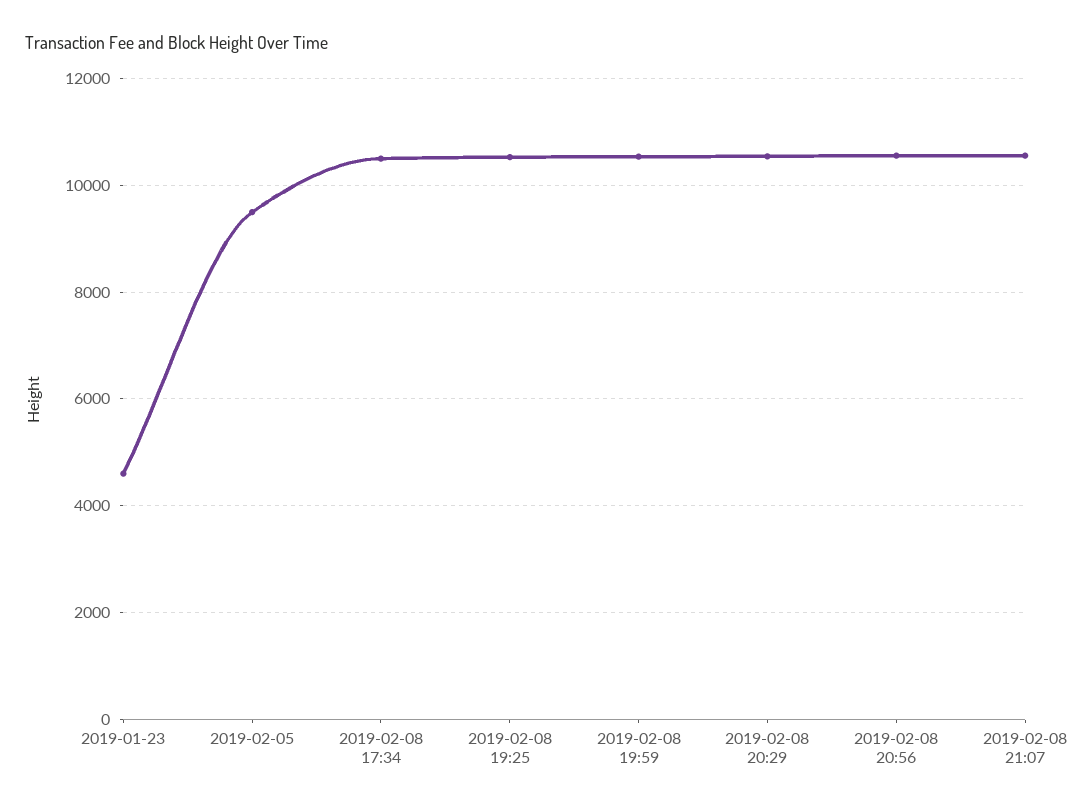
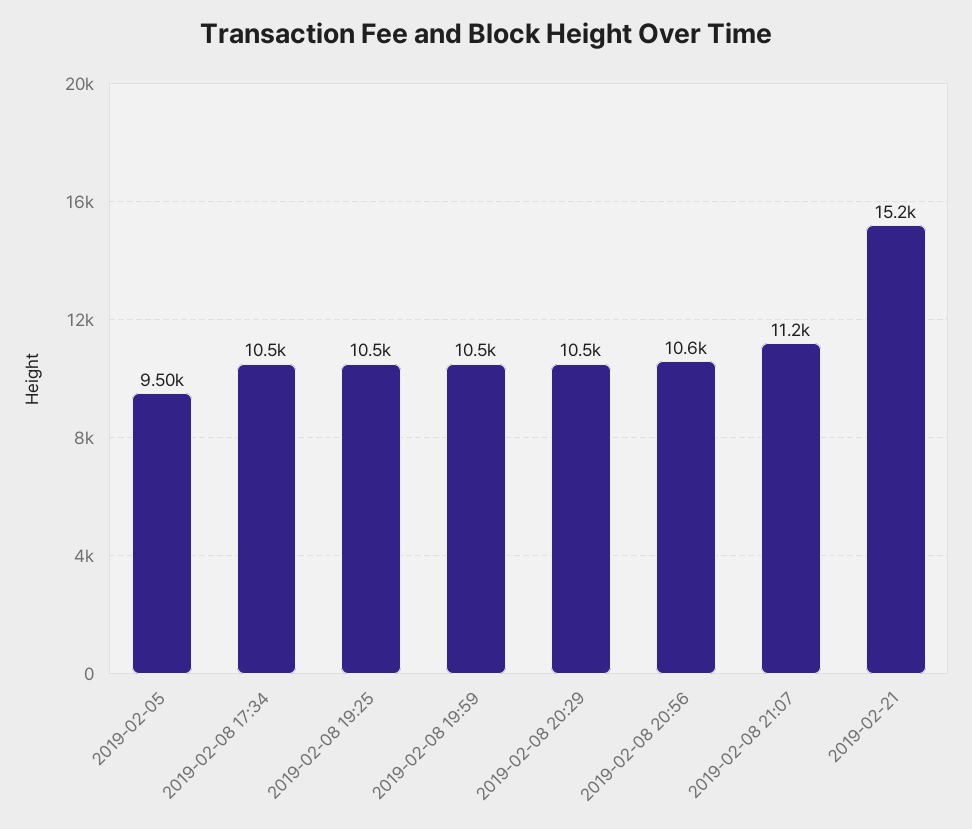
2019-01-23: 4600 -> none
2019-02-08 21:07: 10600 -> 11200
2019-02-21: none -> 15200

